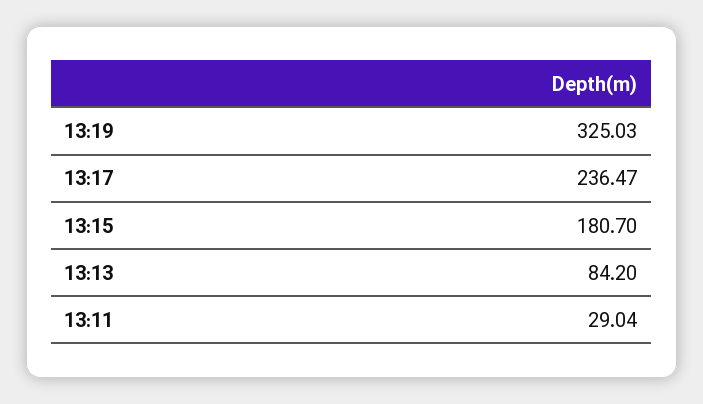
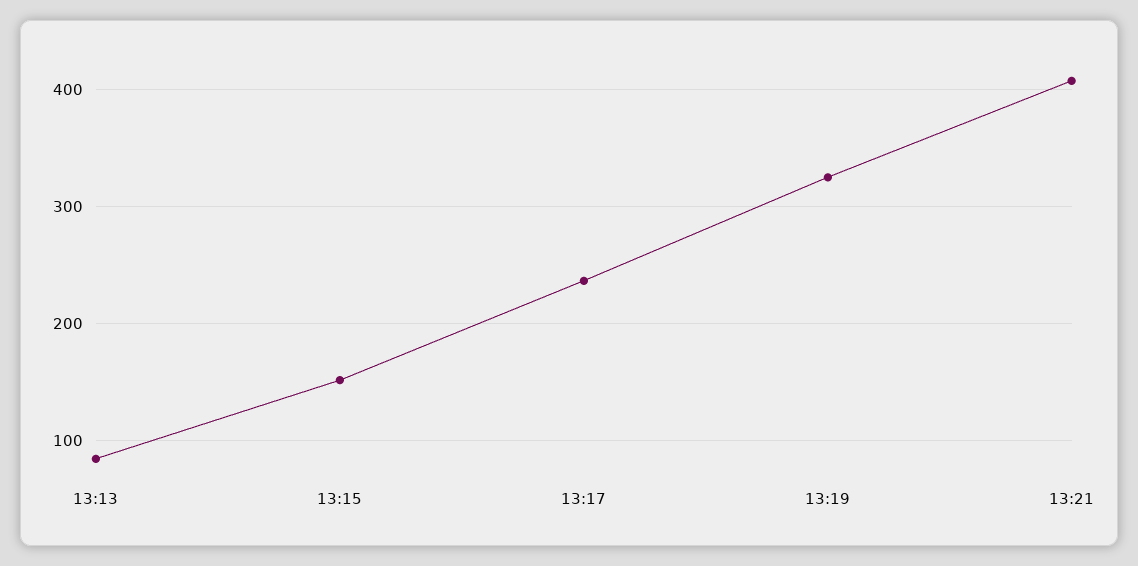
13:15: 180.7 -> 150
13:11: 29.04 -> none
13:21: none -> 410

